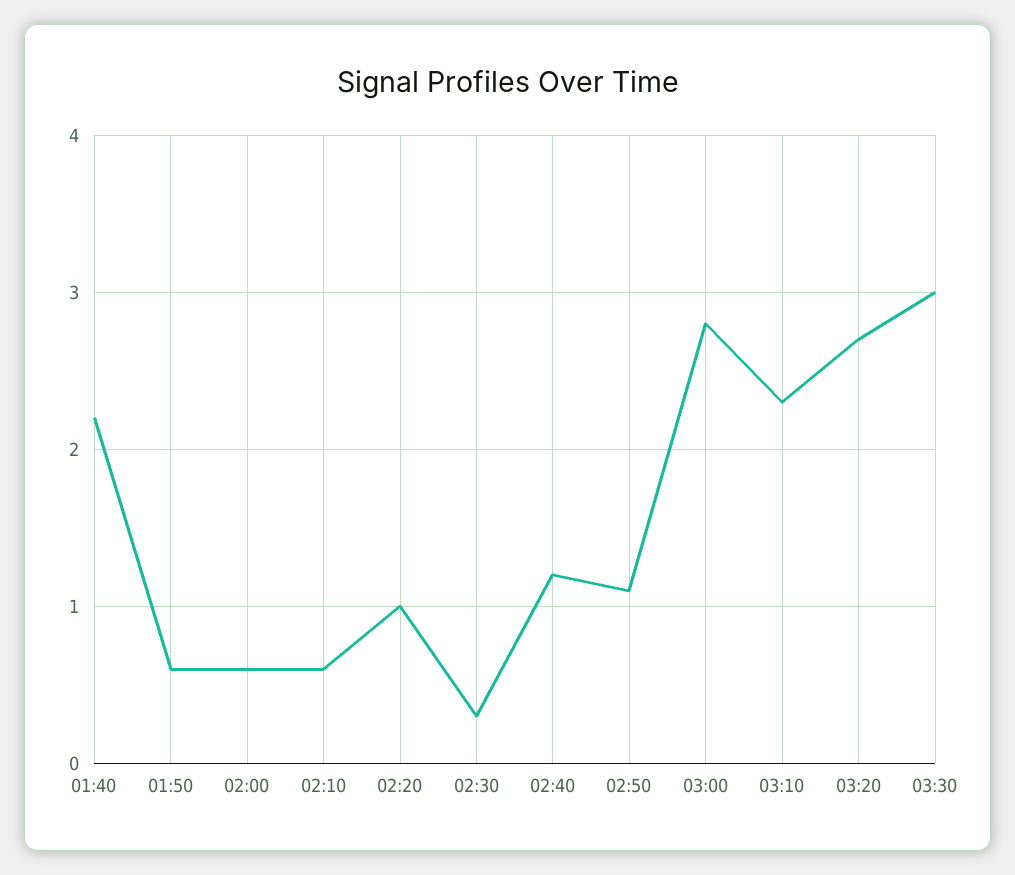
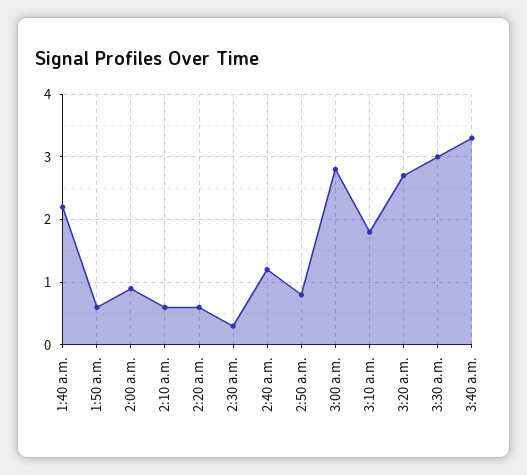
02:00: 0.6 -> 0.9
02:20: 1 -> 0.6
02:50: 1.1 -> 0.8
03:10: 2.3 -> 1.8
3:40 a.m.: none -> 3.3

